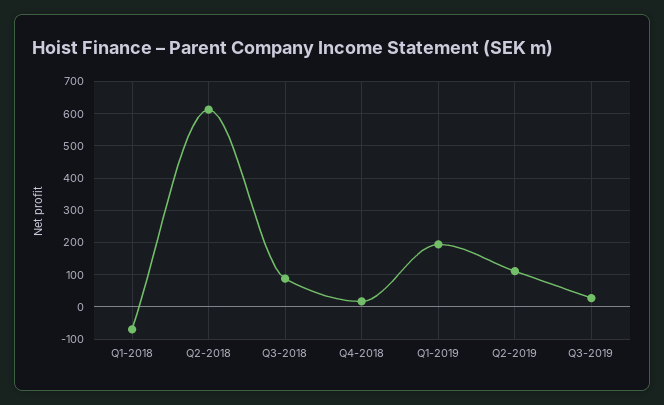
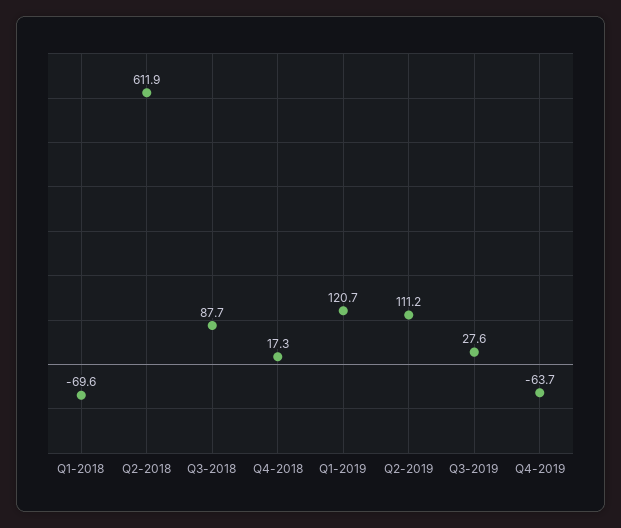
Q1-2019: 200 -> 120.7
Q4-2019: none -> -63.7

